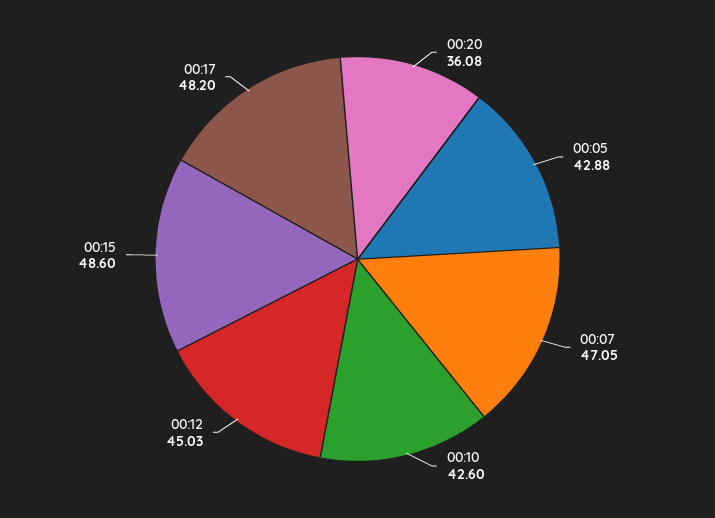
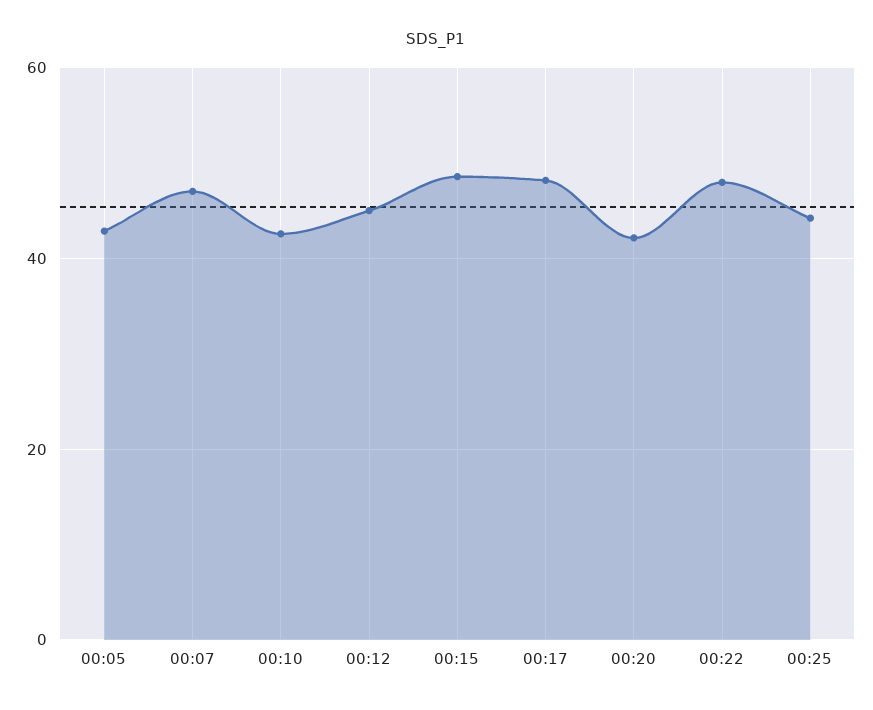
00:20: 36.08 -> 42
00:22: none -> 48
00:25: none -> 44

